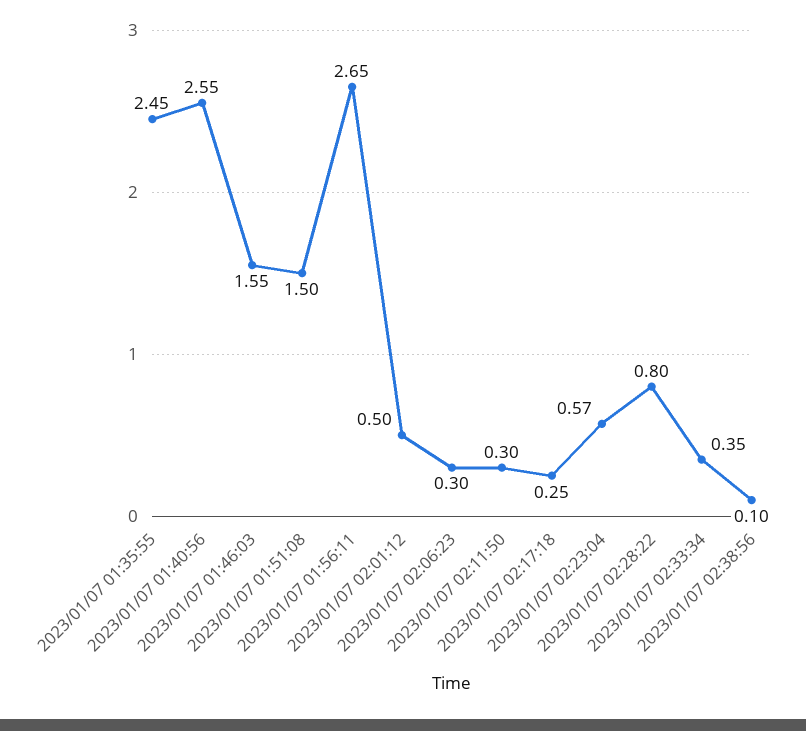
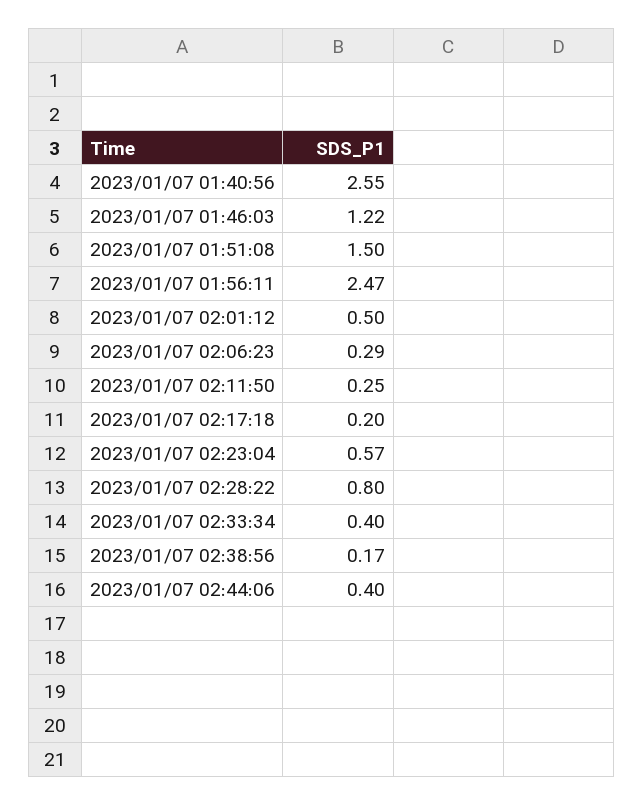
2023/01/07 01:35:55: 2.45 -> none
2023/01/07 01:46:03: 1.55 -> 1.22
2023/01/07 01:56:11: 2.65 -> 2.47
2023/01/07 02:06:23: 0.3 -> 0.29
2023/01/07 02:11:50: 0.3 -> 0.25
2023/01/07 02:17:18: 0.25 -> 0.2
2023/01/07 02:33:34: 0.35 -> 0.4
2023/01/07 02:38:56: 0.1 -> 0.17
2023/01/07 02:44:06: none -> 0.4

